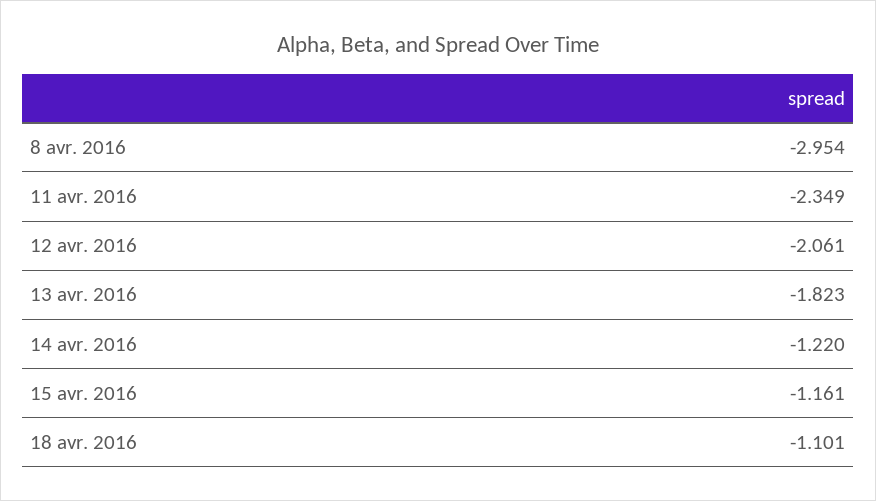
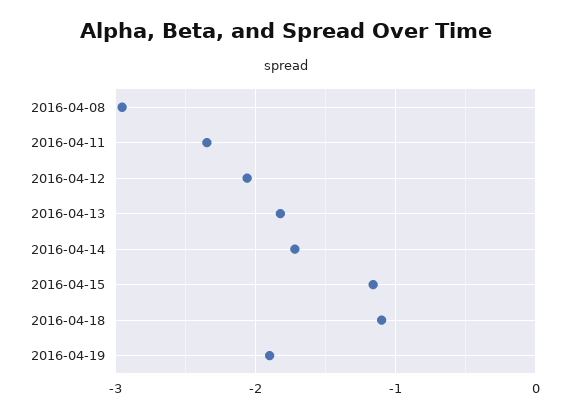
14 avr. 2016: -1.22 -> -1.7
2016-04-19: none -> -1.9

